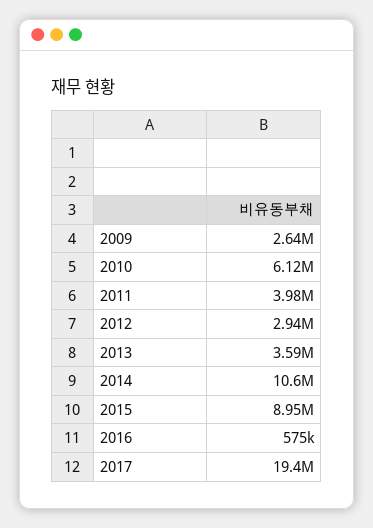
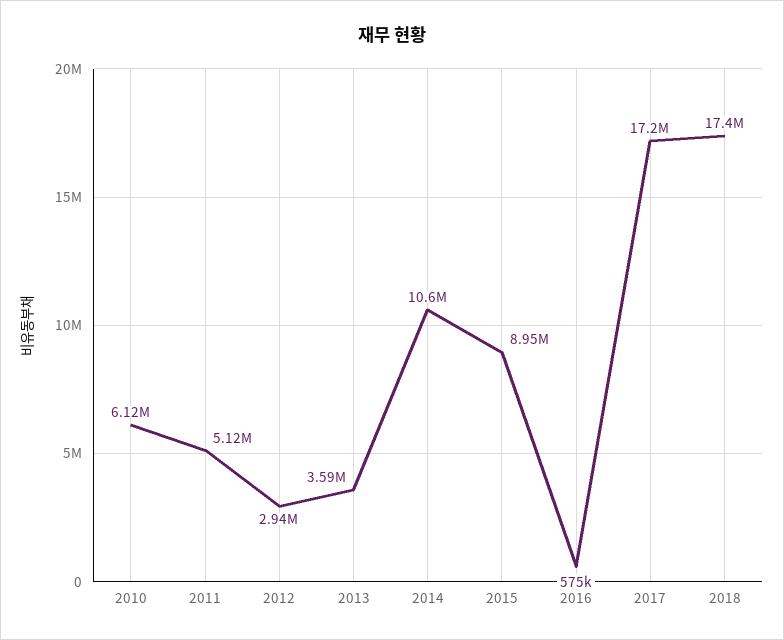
2009: 2640000 -> none
2011: 3980000 -> 5120000
2017: 19400000 -> 17200000
2018: none -> 17400000

